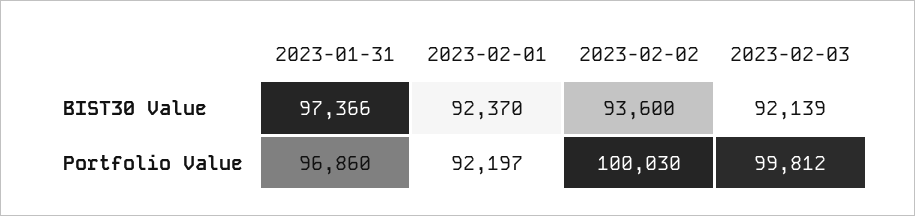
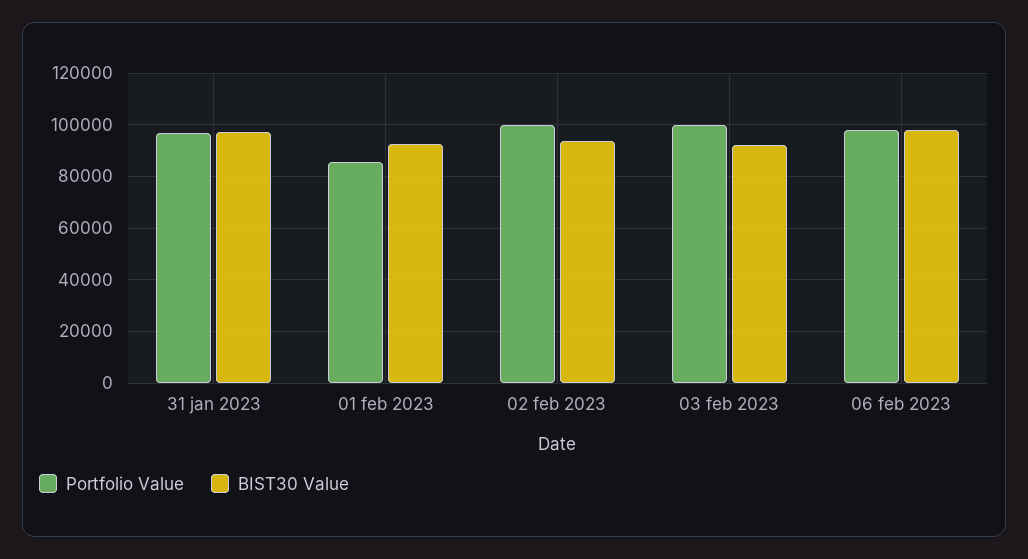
Portfolio Value, 2023-02-01: 92197 -> 85000
Portfolio Value, 06 feb 2023: none -> 97500
BIST30 Value, 06 feb 2023: none -> 97500

